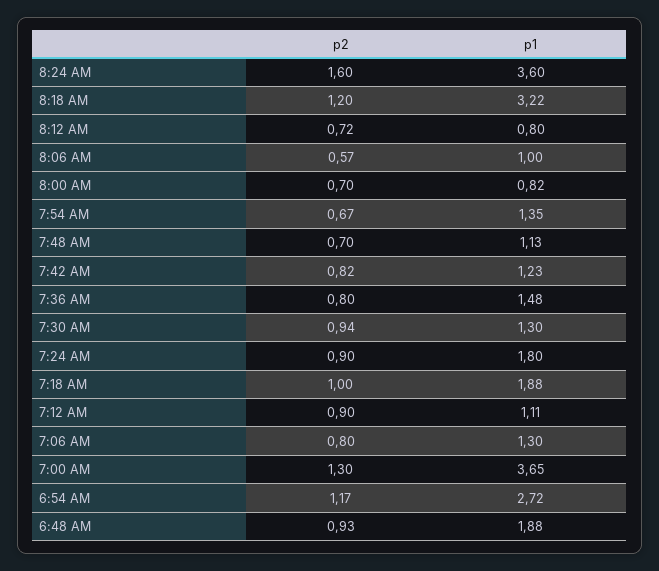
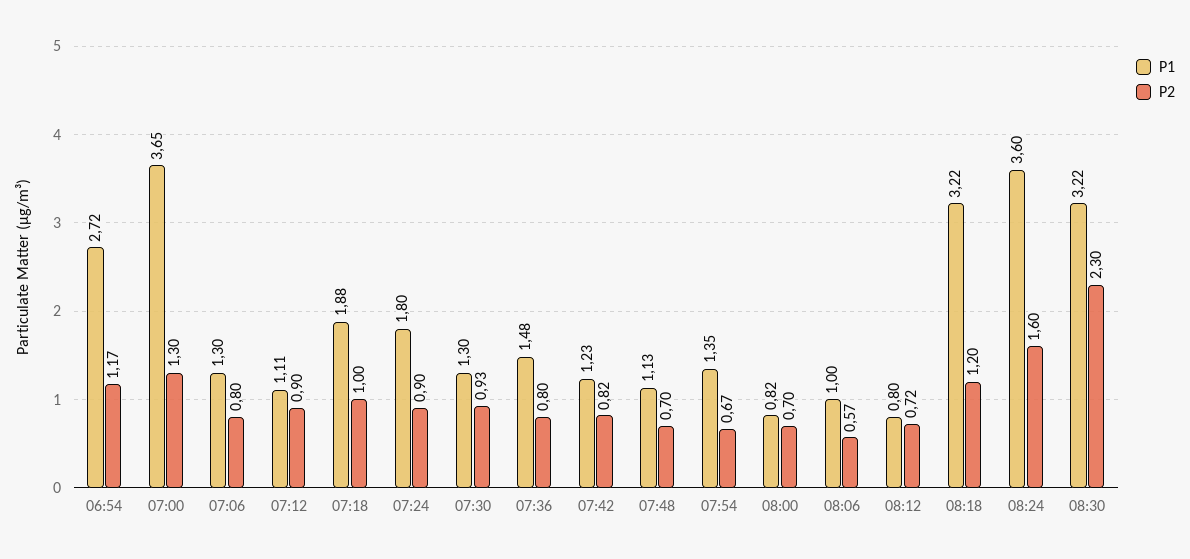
p2, 7:30 AM: 0.94 -> 0.93
p2, 6:48 AM: 0.93 -> none
p1, 6:48 AM: 1.88 -> none
p1, 08:30: none -> 3.22
p2, 08:30: none -> 2.3

